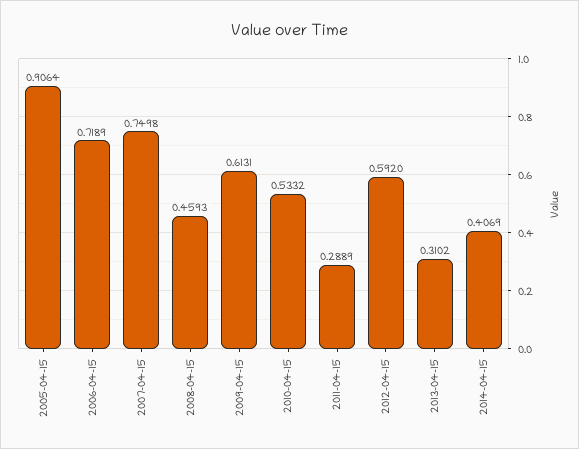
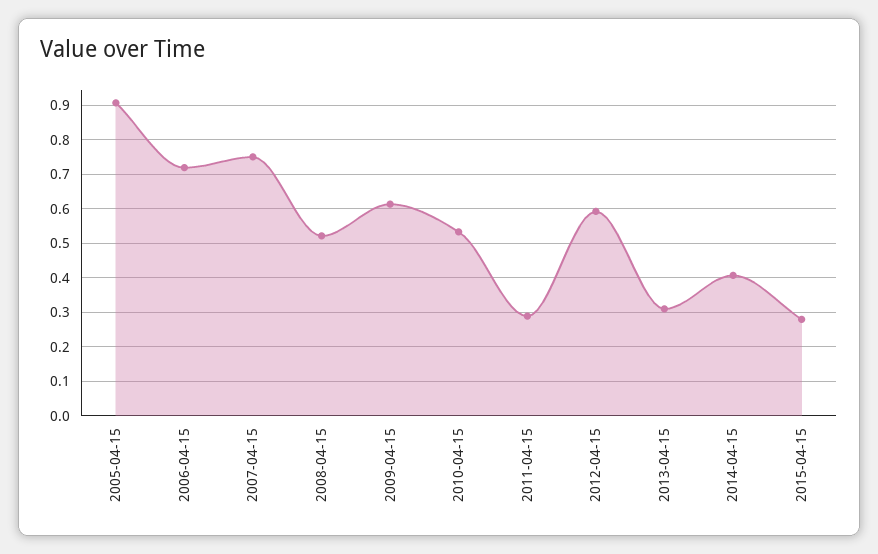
2008-04-15: 0.4593 -> 0.52
2015-04-15: none -> 0.28

